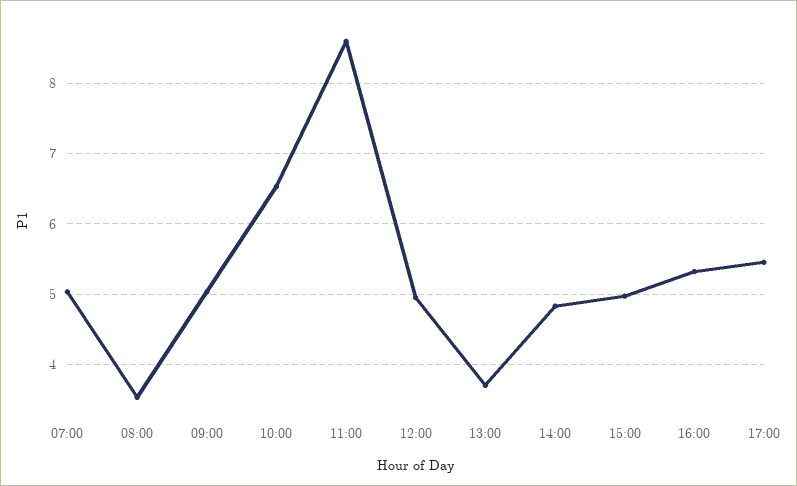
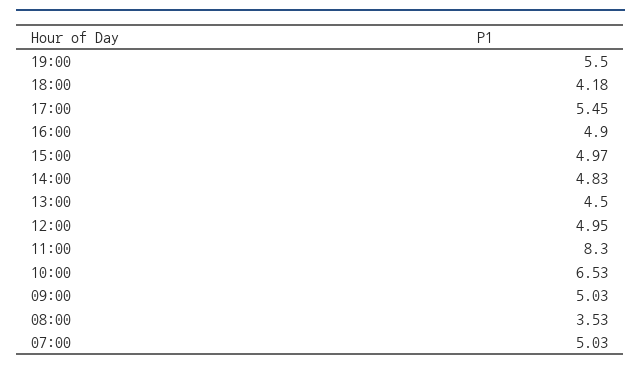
11:00: 8.6 -> 8.3
13:00: 3.7 -> 4.5
16:00: 5.3 -> 4.9
19:00: none -> 5.5
18:00: none -> 4.18

